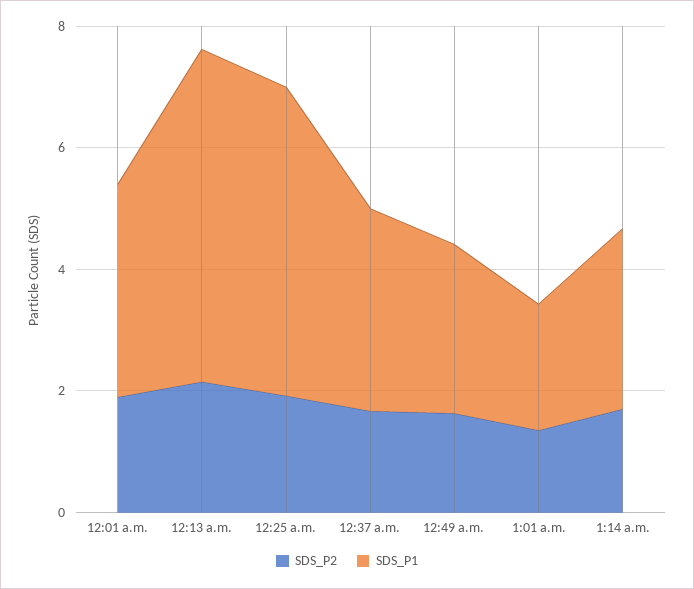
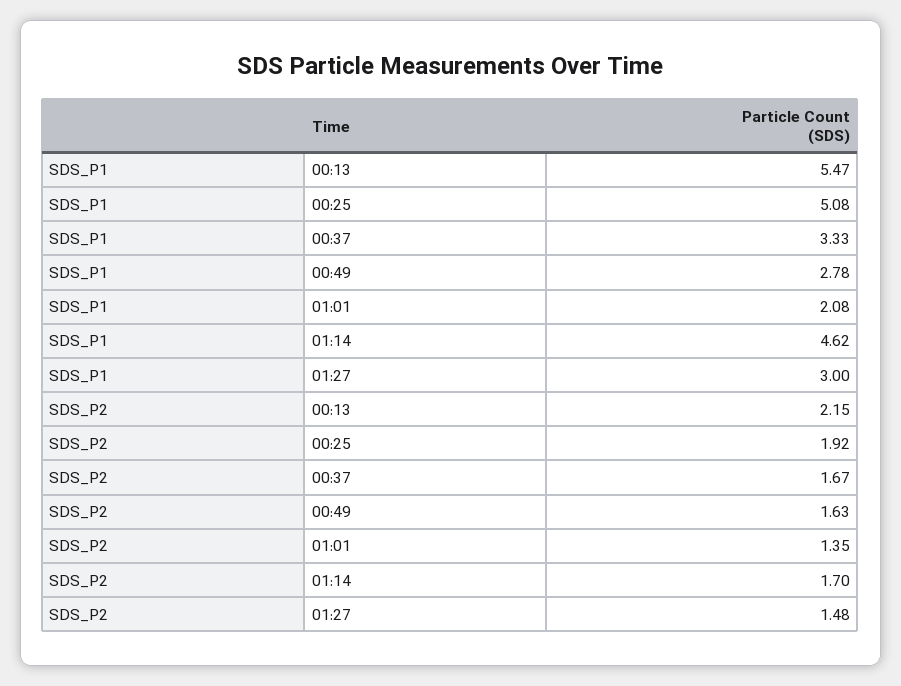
SDS_P2, 12:01 a.m.: 2 -> none
SDS_P1, 12:01 a.m.: 3.5 -> none
SDS_P1, 1:14 a.m.: 3 -> 4.62
SDS_P1, 01:27: none -> 3
SDS_P2, 01:27: none -> 1.48

